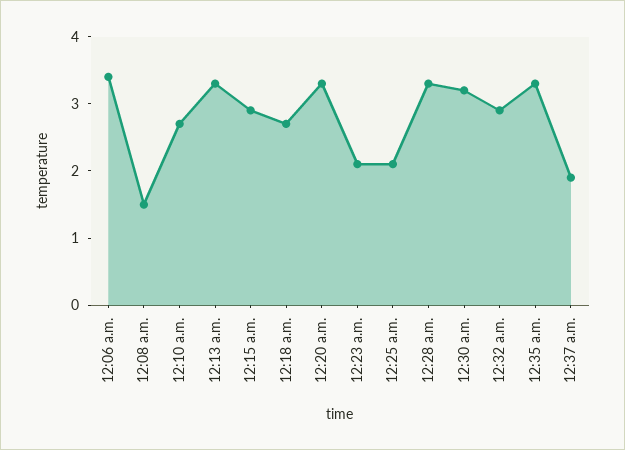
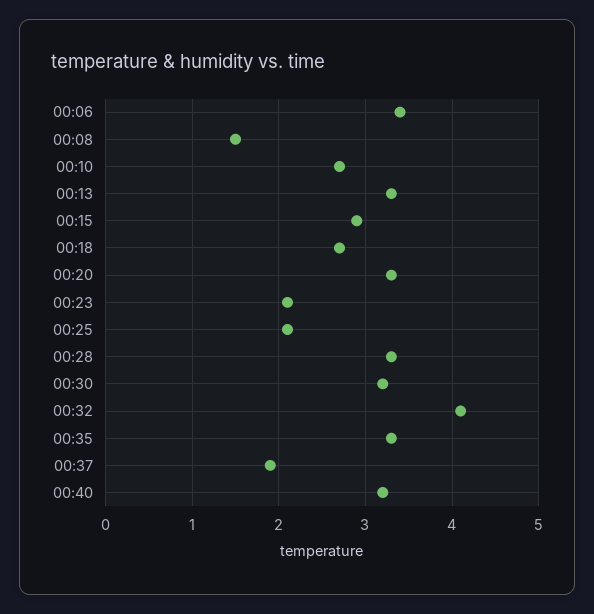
12:32 a.m.: 3 -> 4.1
00:40: none -> 3.2

